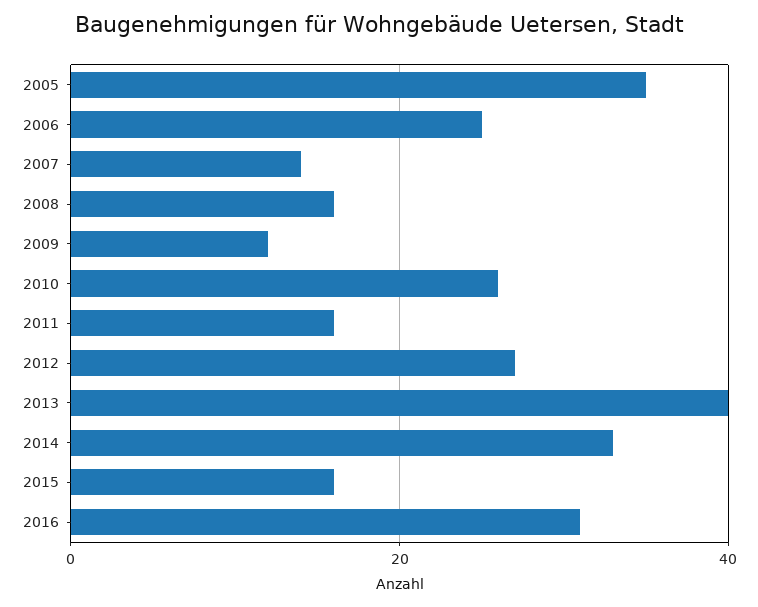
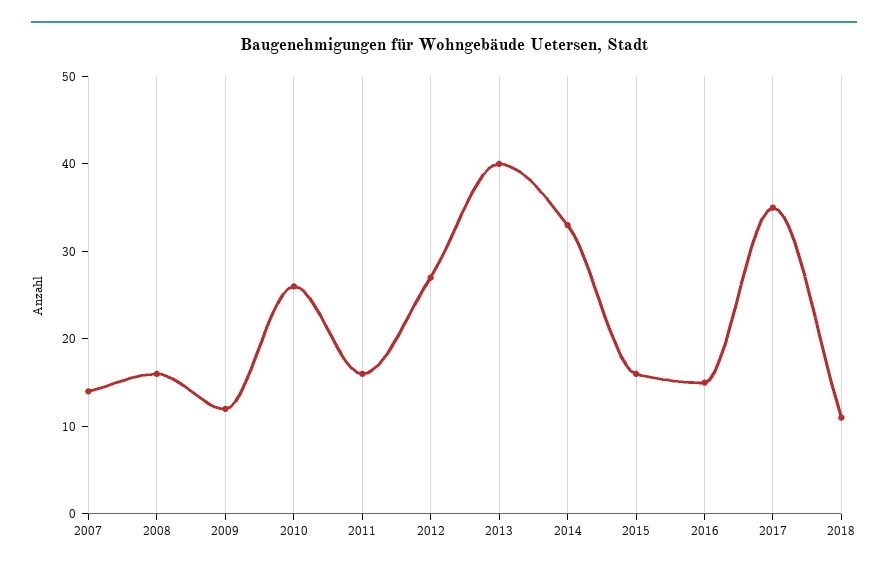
2005: 35 -> none
2006: 25 -> none
2016: 30 -> 15
2017: none -> 35
2018: none -> 11

